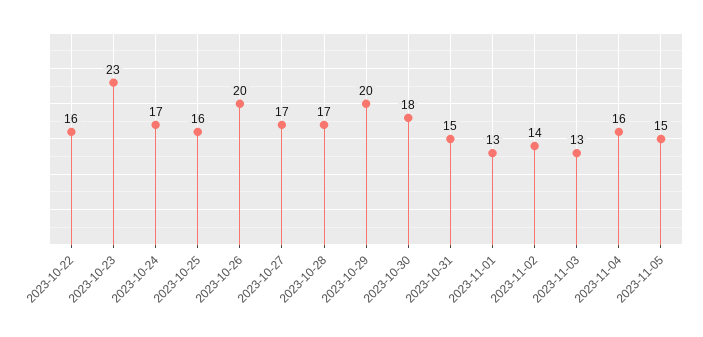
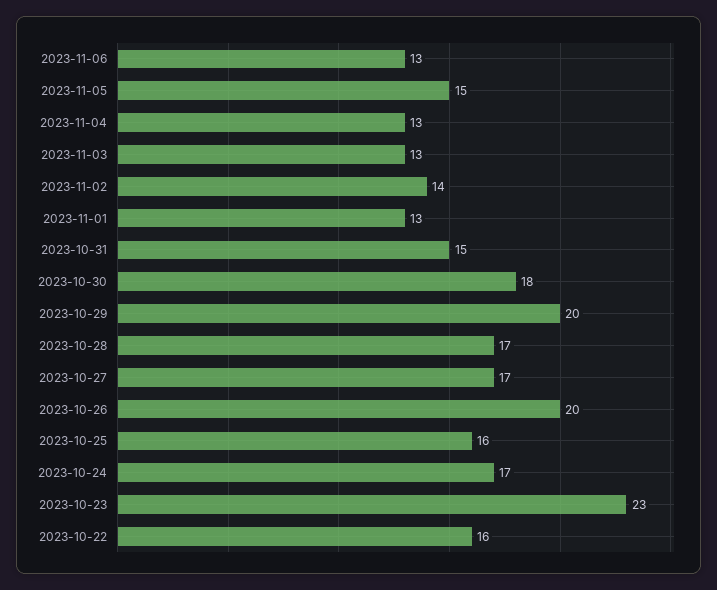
2023-11-04: 16 -> 13
2023-11-06: none -> 13

